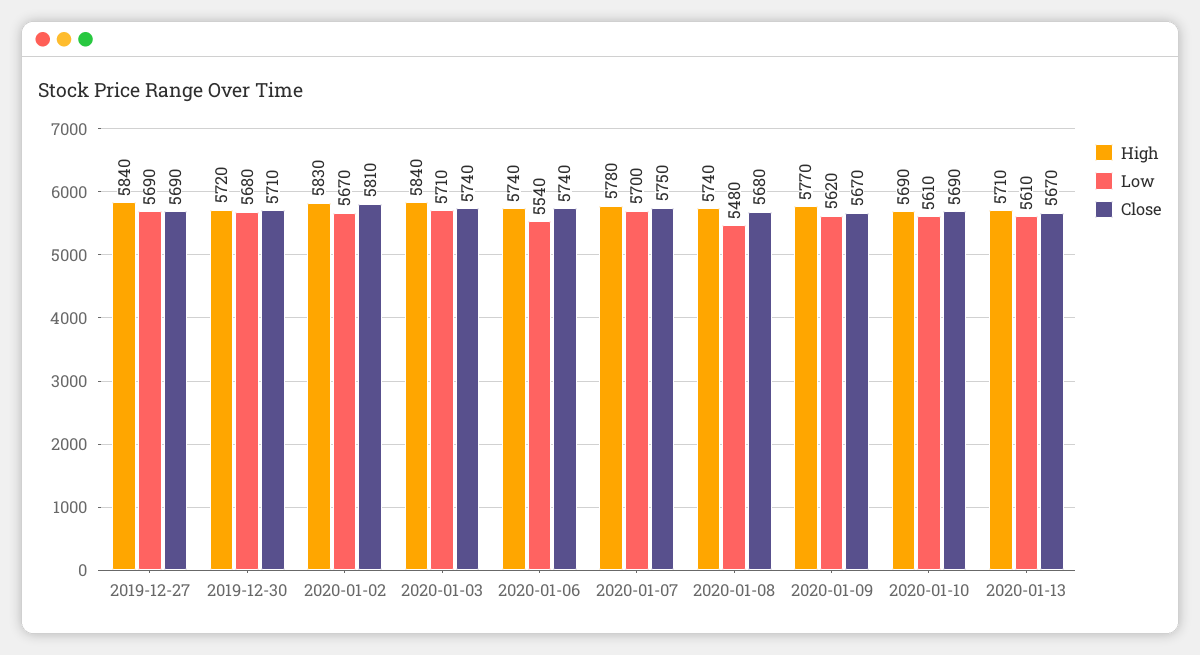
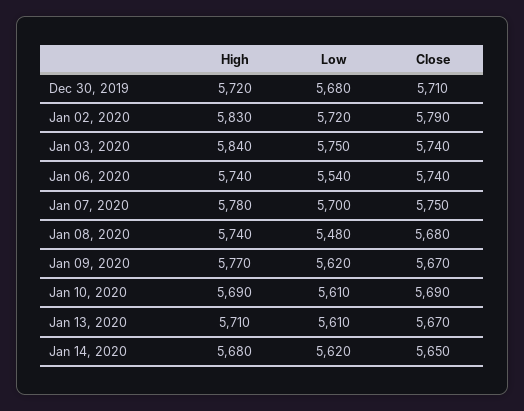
High, 2019-12-27: 5840 -> none
Low, 2019-12-27: 5690 -> none
Close, 2019-12-27: 5690 -> none
Low, 2020-01-02: 5670 -> 5720
Close, 2020-01-02: 5810 -> 5790
Low, 2020-01-03: 5710 -> 5750
High, Jan 14, 2020: none -> 5680
Low, Jan 14, 2020: none -> 5620
Close, Jan 14, 2020: none -> 5650

